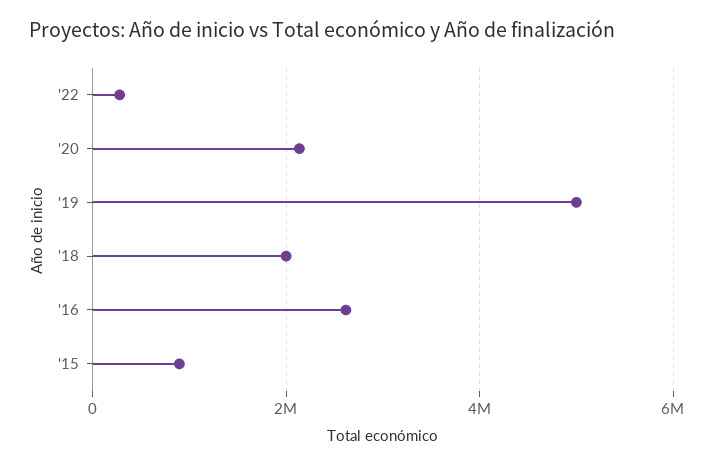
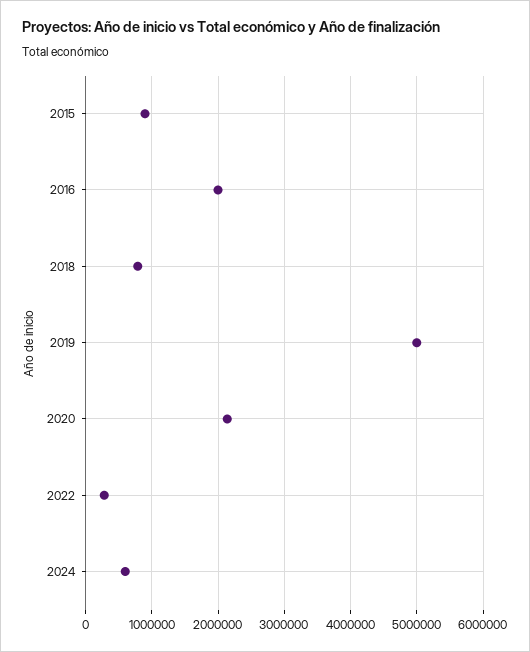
'18: 2000000 -> 800000
'16: 2600000 -> 2000000
2024: none -> 600000

